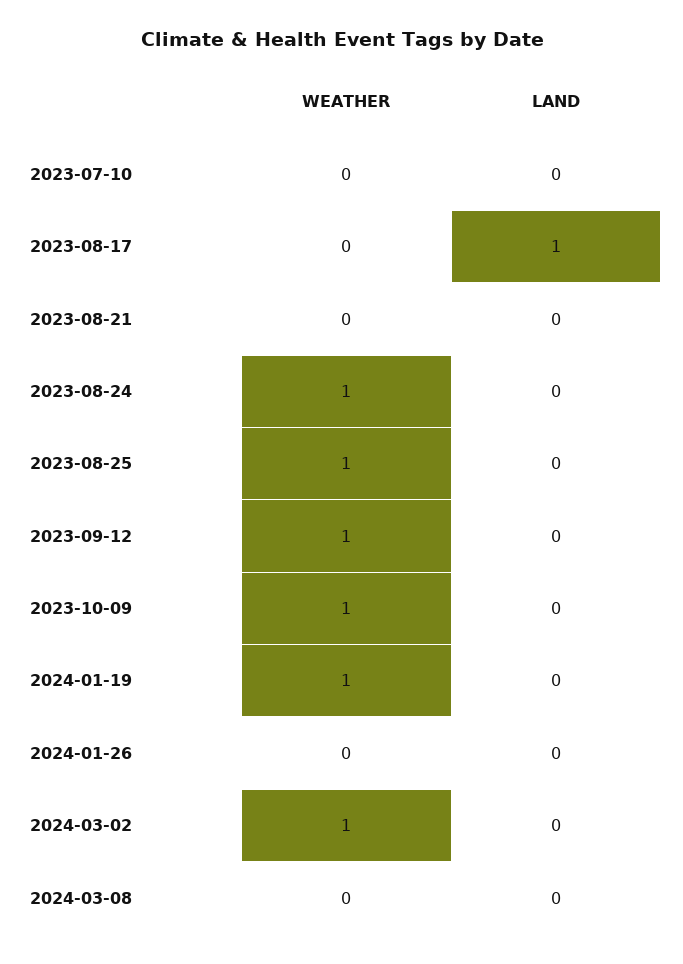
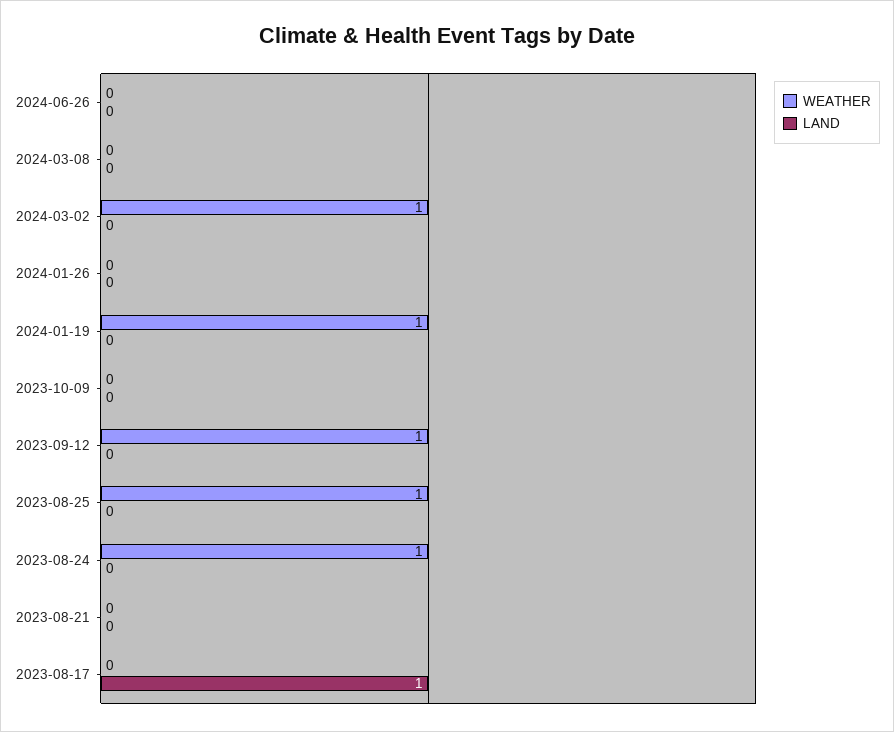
WEATHER, 2023-07-10: 0 -> none
LAND, 2023-07-10: 0 -> none
WEATHER, 2023-10-09: 1 -> 0
WEATHER, 2024-06-26: none -> 0
LAND, 2024-06-26: none -> 0

